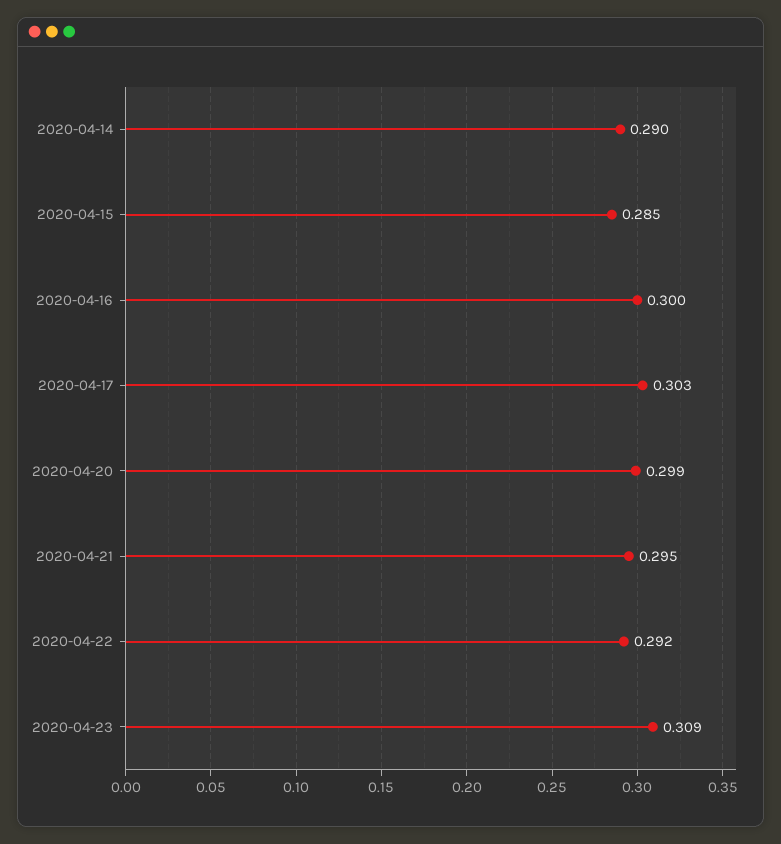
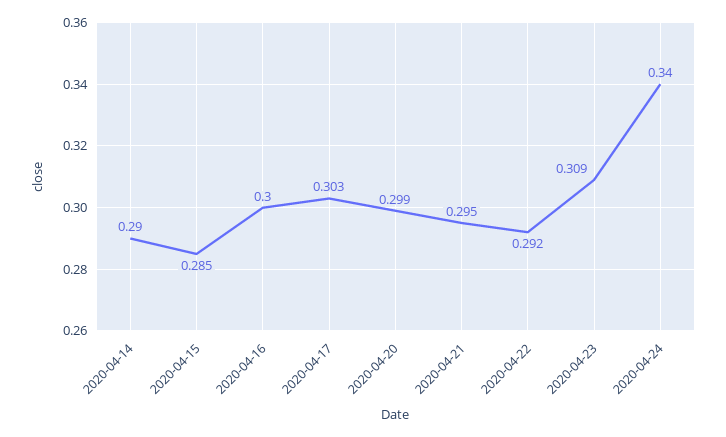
2020-04-24: none -> 0.34

